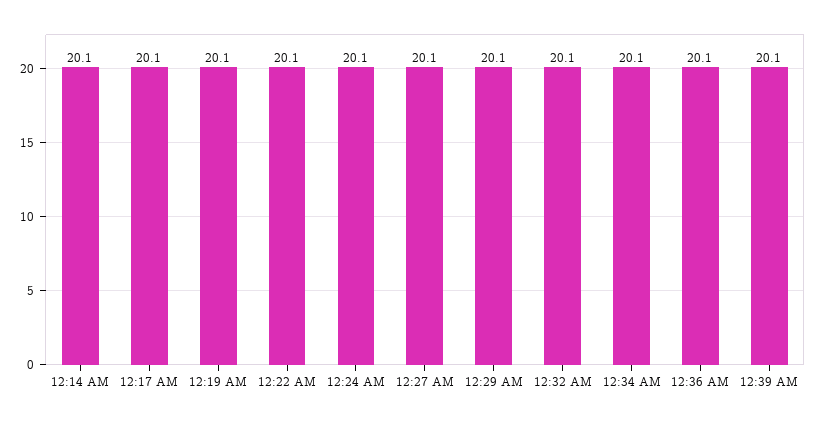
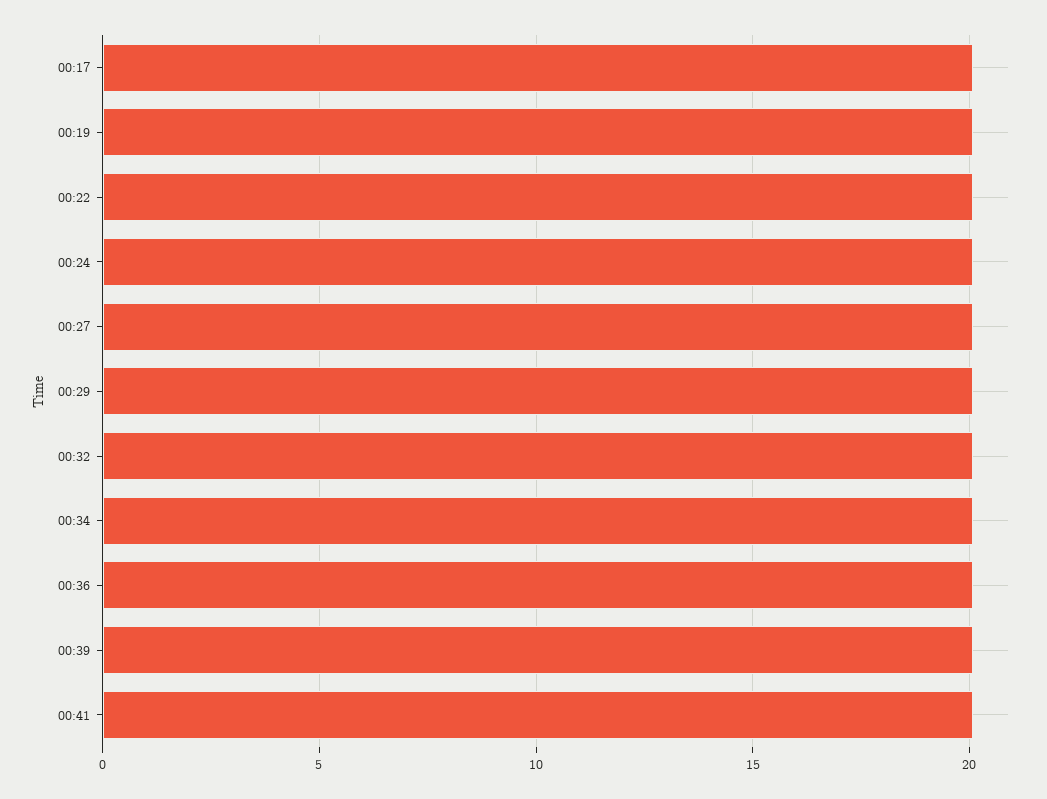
12:14 AM: 20.1 -> none
00:41: none -> 20

